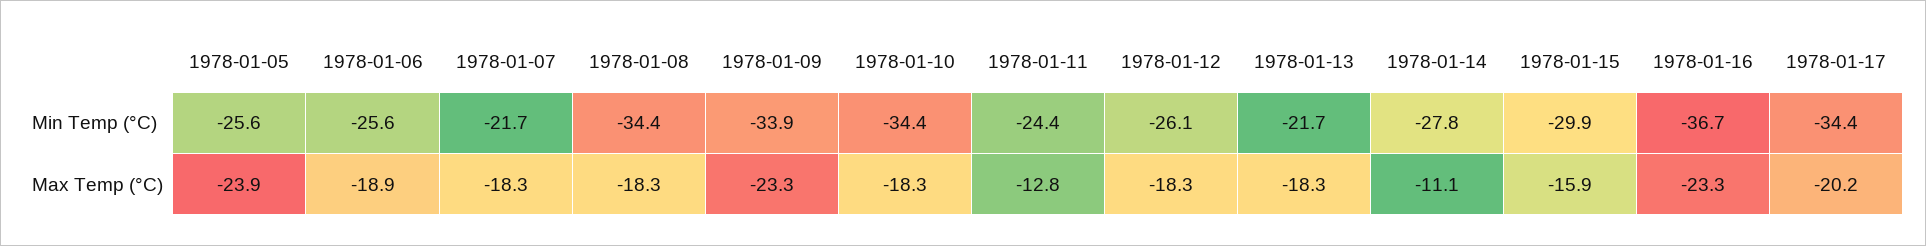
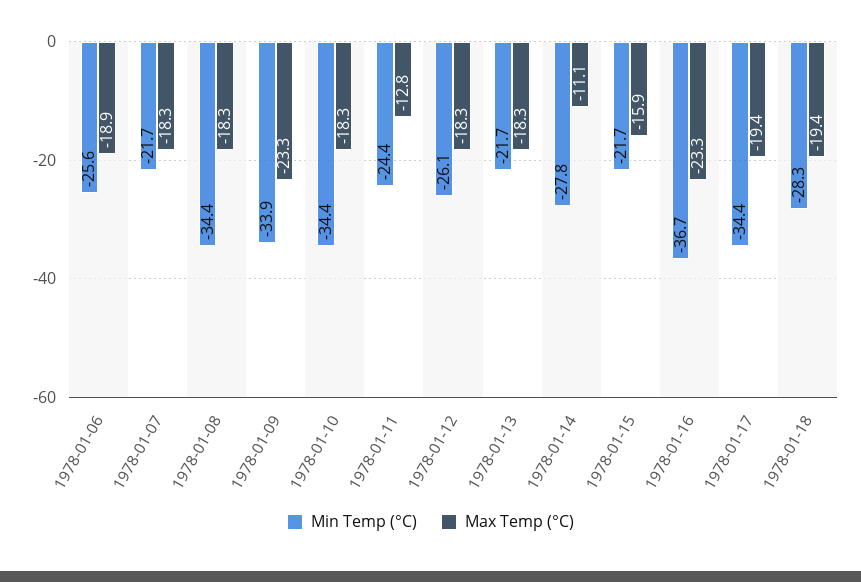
Min Temp (°C), 1978-01-05: -25.6 -> none
Min Temp (°C), 1978-01-15: -29.9 -> -21.7
Max Temp (°C), 1978-01-05: -23.9 -> none
Max Temp (°C), 1978-01-17: -20.2 -> -19.4
Min Temp (°C), 1978-01-18: none -> -28.3
Max Temp (°C), 1978-01-18: none -> -19.4

